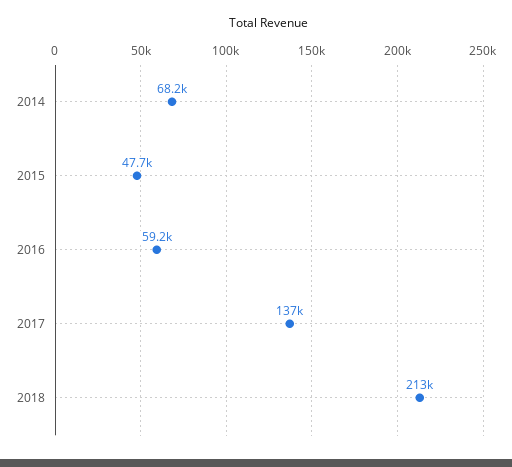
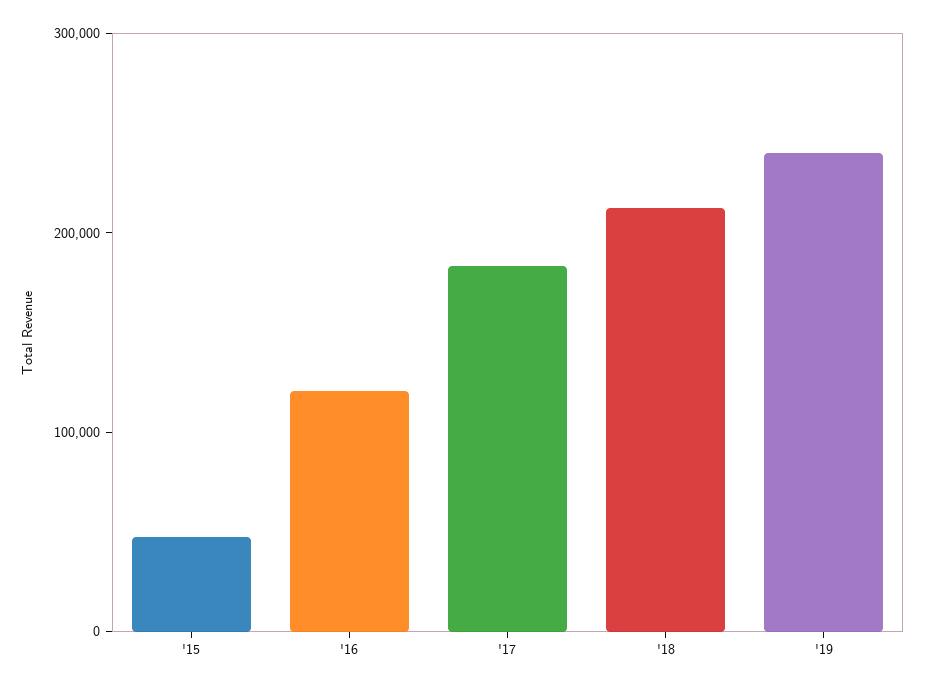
2014: 68200 -> none
2016: 59200 -> 120000
2017: 137000 -> 180000
'19: none -> 240000

